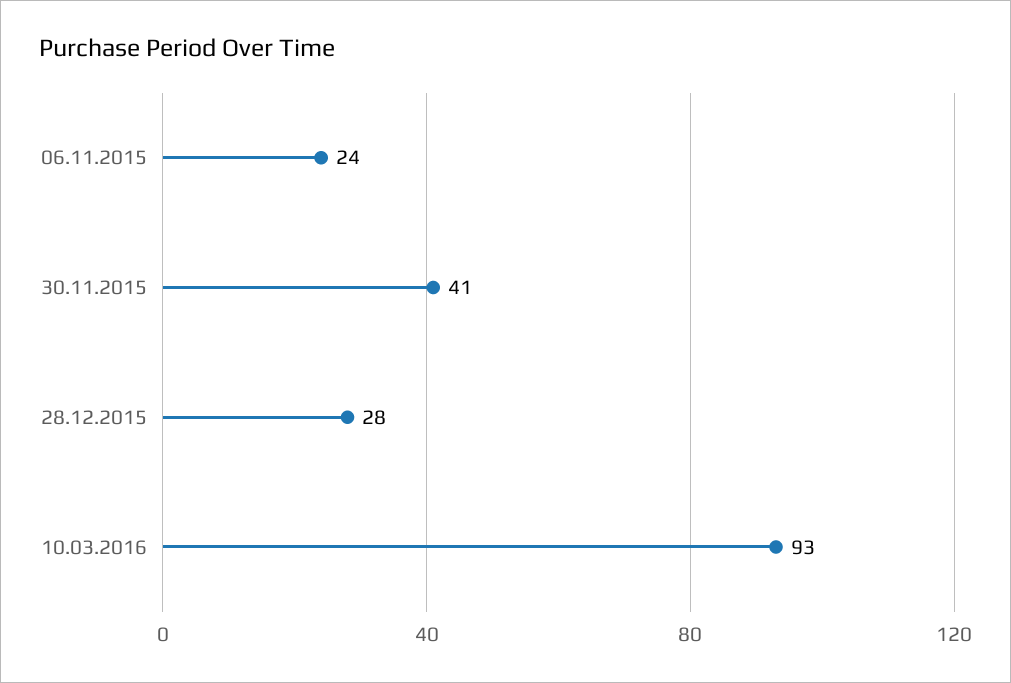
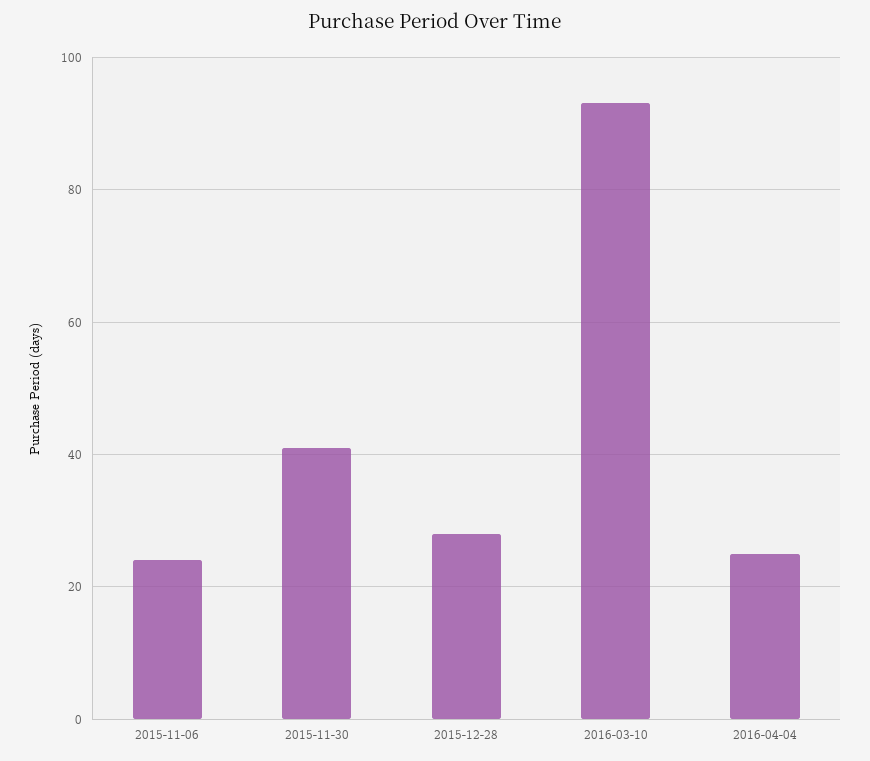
2016-04-04: none -> 25

